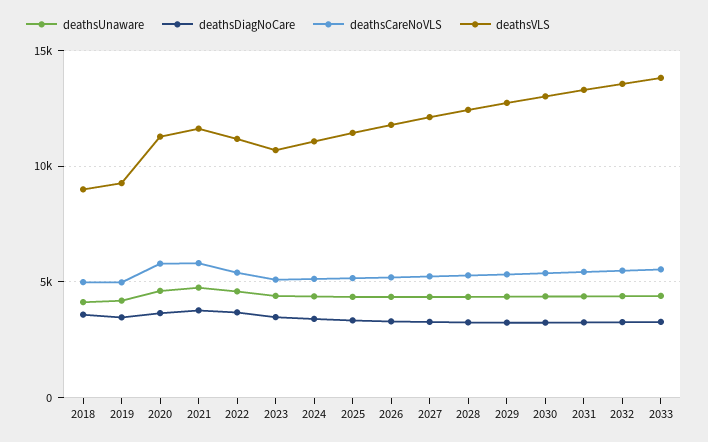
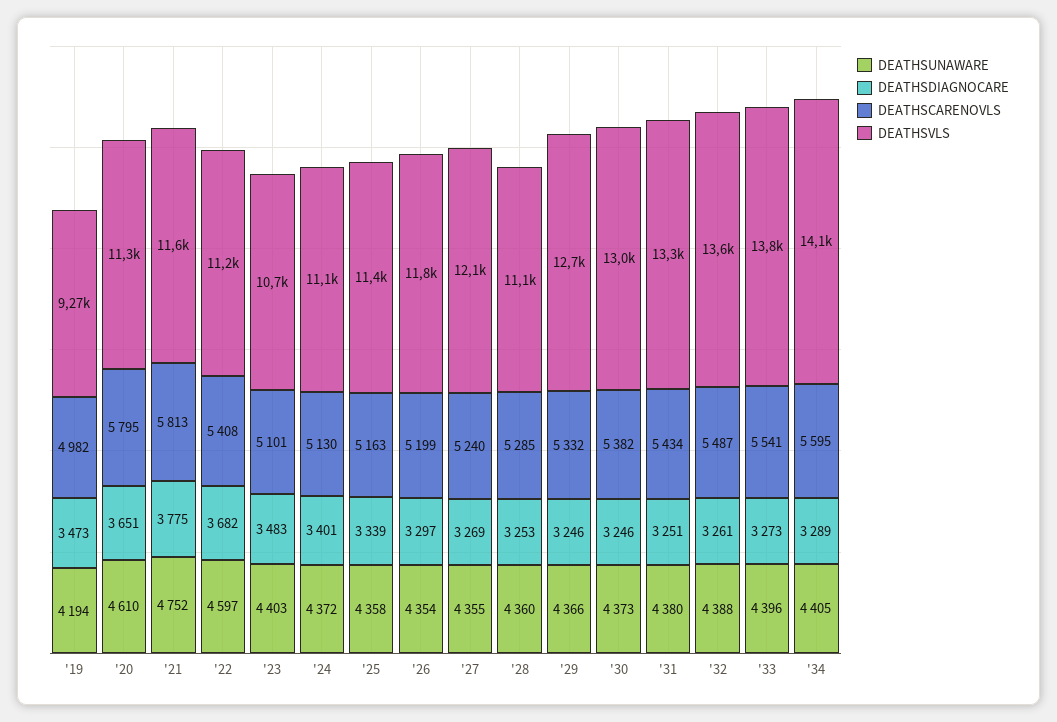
deathsUnaware, 2018: 4000 -> none
deathsDiagNoCare, 2018: 3500 -> none
deathsCareNoVLS, 2018: 5000 -> none
deathsVLS, 2018: 9000 -> none
deathsVLS, 2028: 12500 -> 11100
deathsUnaware, '34: none -> 4405
deathsDiagNoCare, '34: none -> 3289
deathsCareNoVLS, '34: none -> 5595
deathsVLS, '34: none -> 14100

